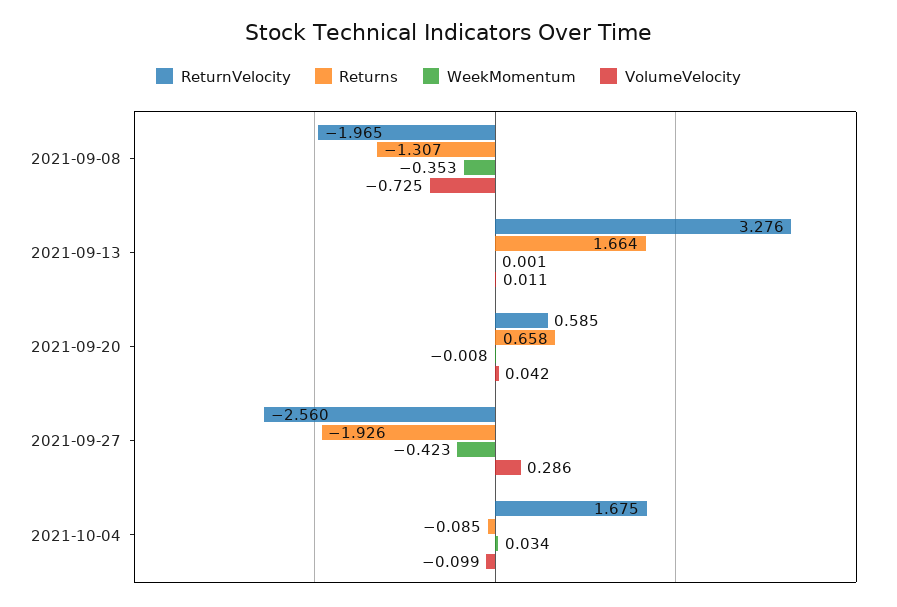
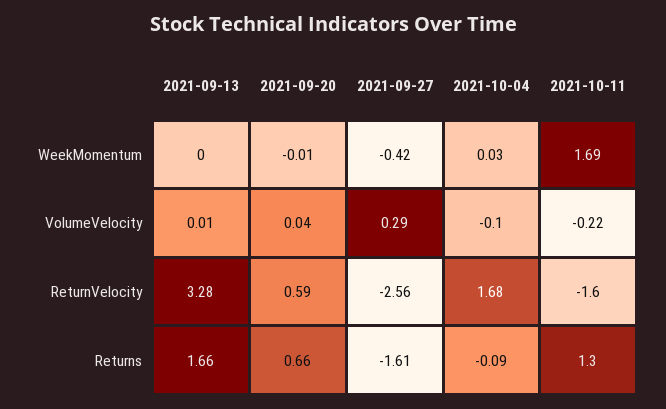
ReturnVelocity, 2021-09-08: -1.965 -> none
Returns, 2021-09-08: -1.307 -> none
WeekMomentum, 2021-09-08: -0.353 -> none
VolumeVelocity, 2021-09-08: -0.725 -> none
Returns, 2021-09-27: -1.926 -> -1.61
WeekMomentum, 2021-10-11: none -> 1.69
VolumeVelocity, 2021-10-11: none -> -0.22
ReturnVelocity, 2021-10-11: none -> -1.6
Returns, 2021-10-11: none -> 1.3

